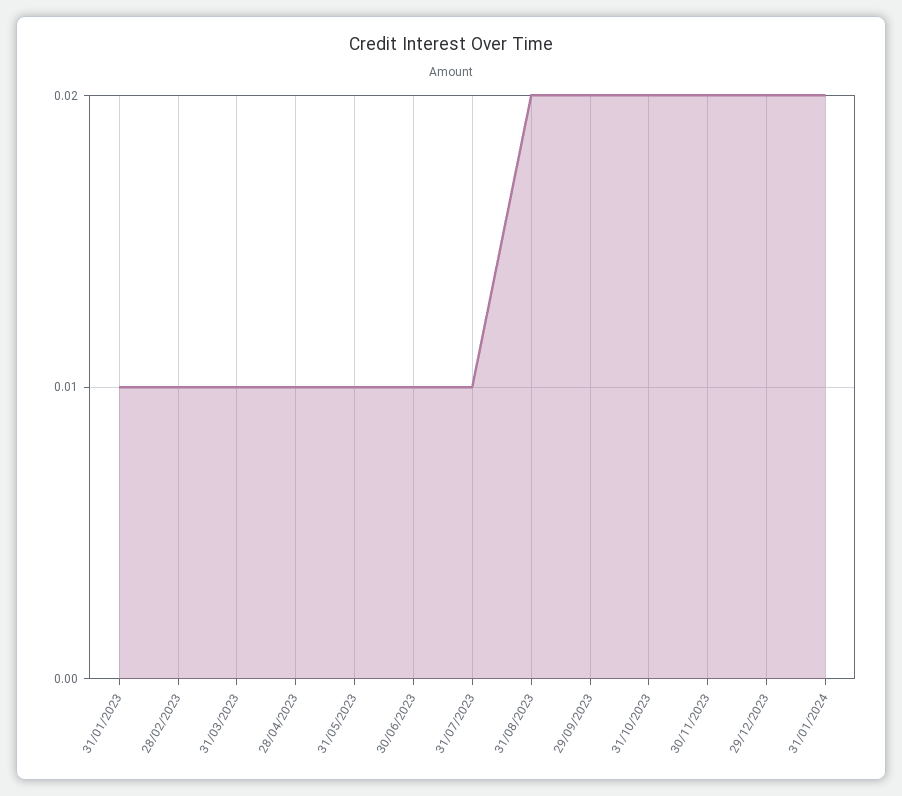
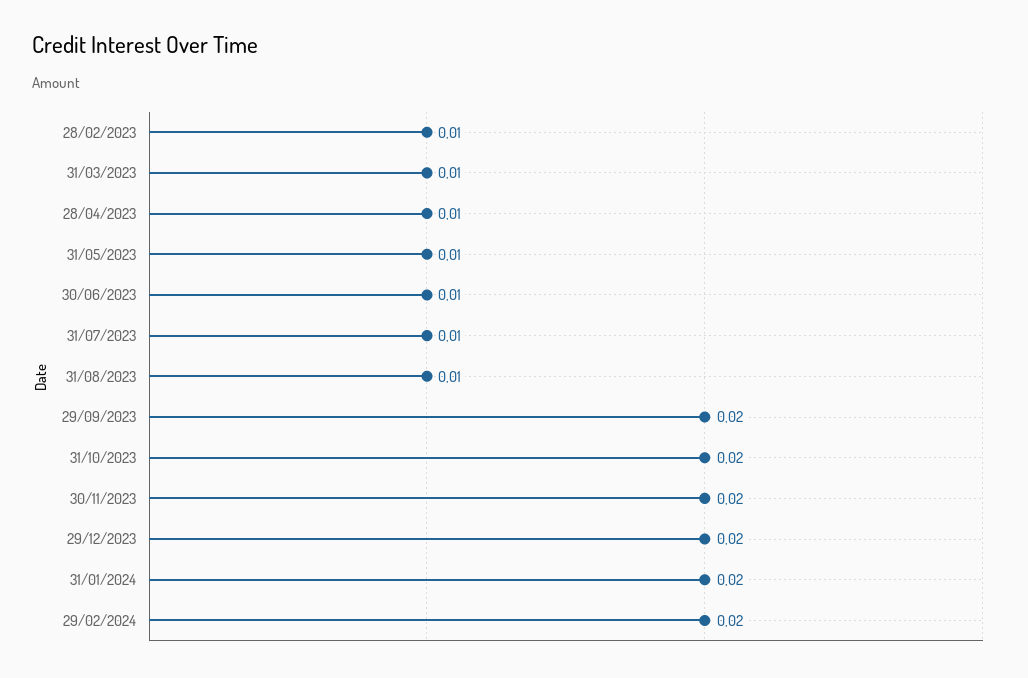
31/01/2023: 0.01 -> none
31/08/2023: 0.02 -> 0.01
29/02/2024: none -> 0.02

